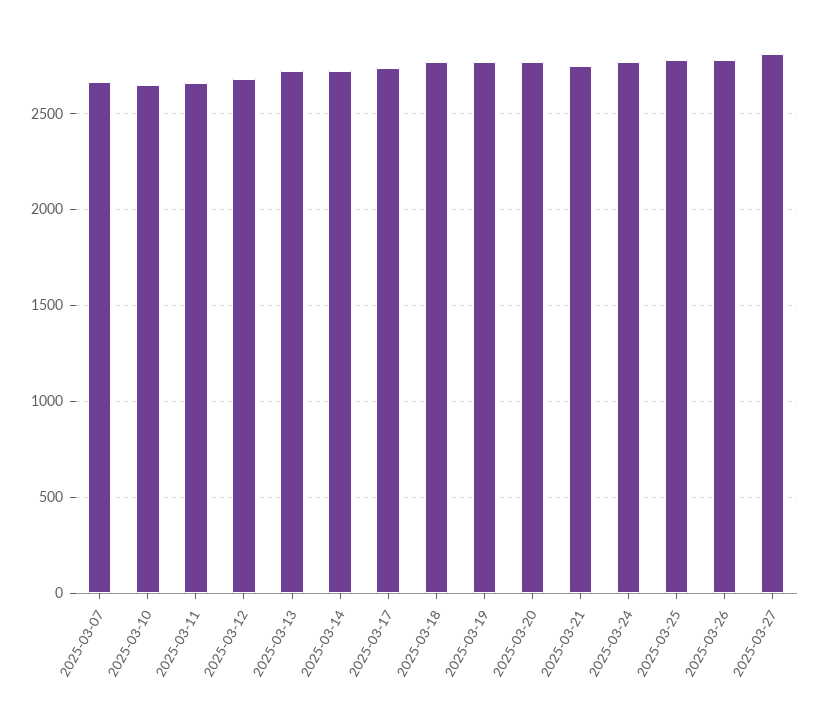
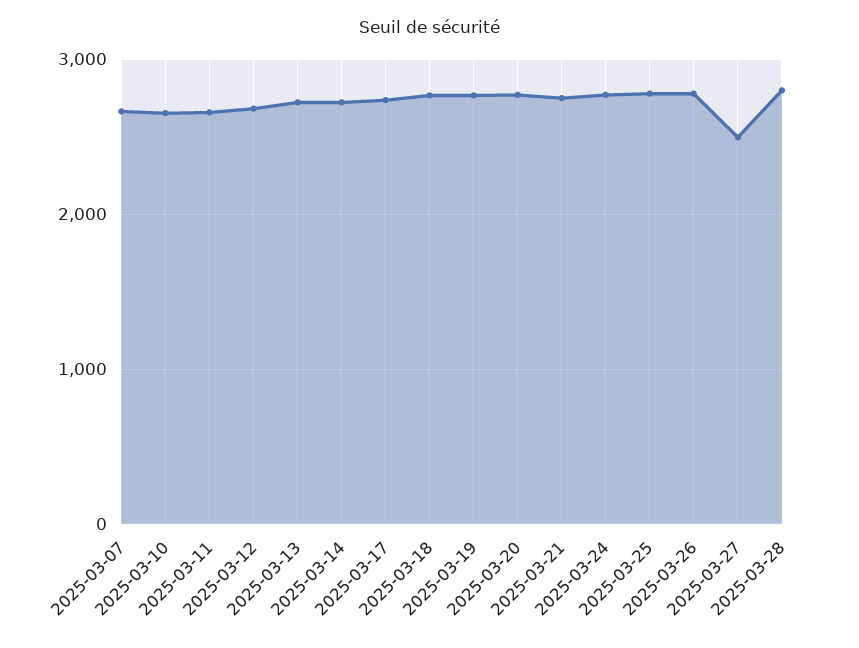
2025-03-27: 2800 -> 2500
2025-03-28: none -> 2800

